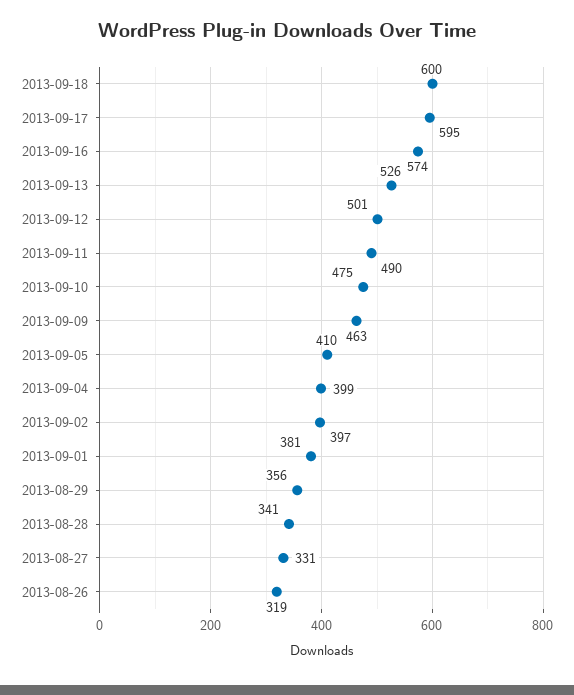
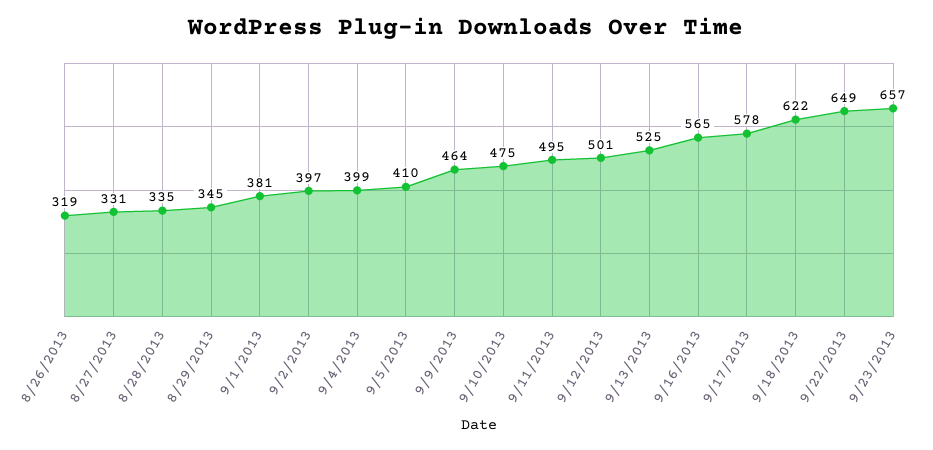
2013-09-18: 600 -> 622
2013-09-17: 595 -> 578
2013-09-16: 574 -> 565
2013-09-13: 526 -> 525
2013-09-11: 490 -> 495
2013-09-09: 463 -> 464
2013-08-29: 356 -> 345
2013-08-28: 341 -> 335
9/22/2013: none -> 649
9/23/2013: none -> 657

